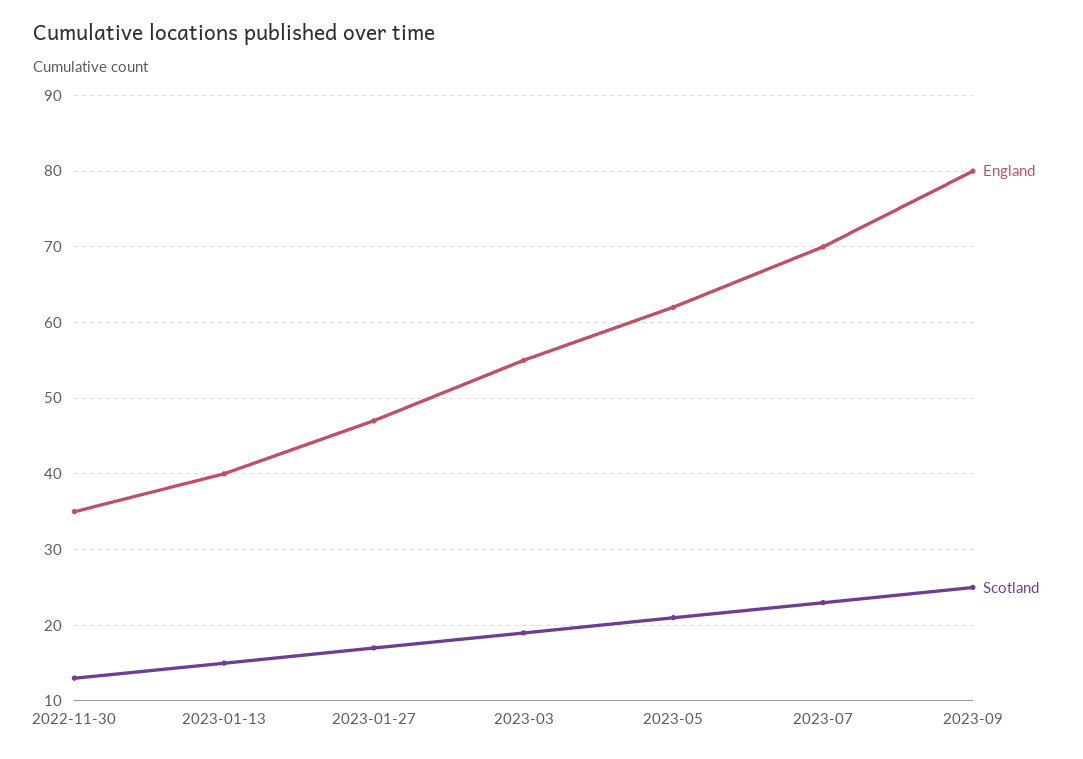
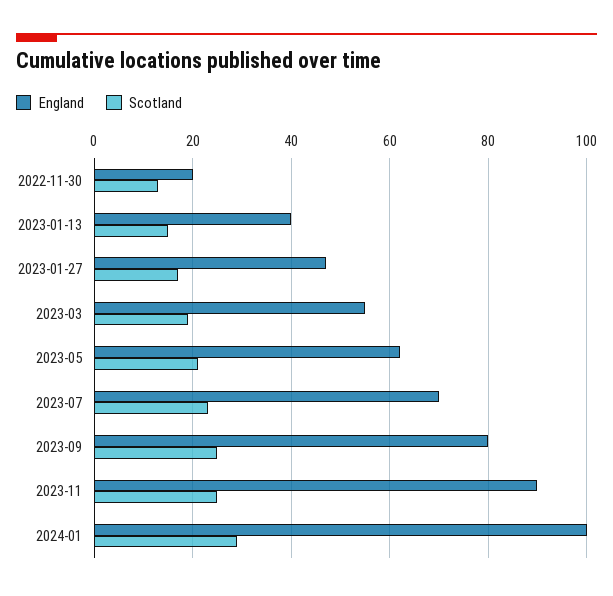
England, 2022-11-30: 35 -> 20
England, 2023-11: none -> 90
Scotland, 2023-11: none -> 25
England, 2024-01: none -> 100
Scotland, 2024-01: none -> 30

